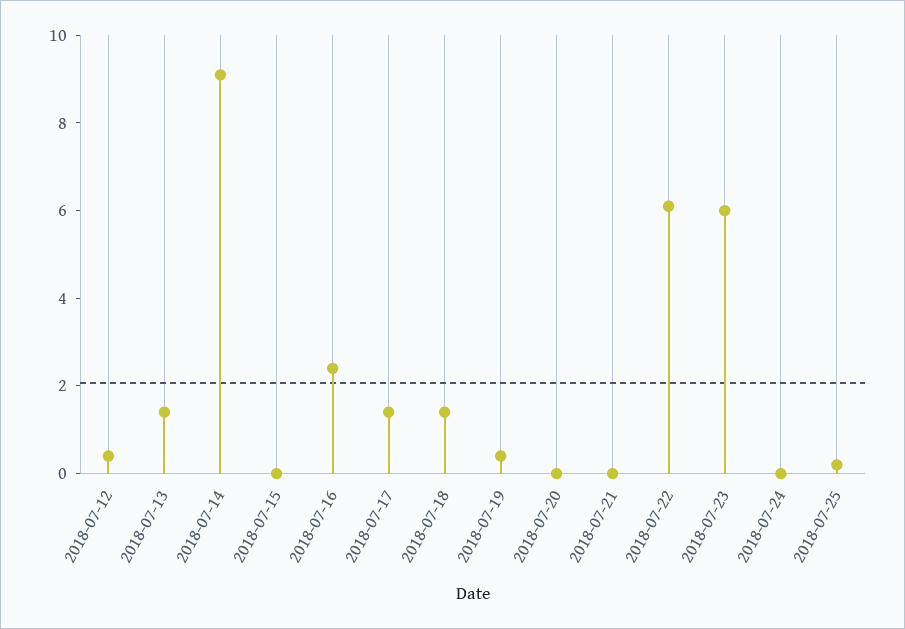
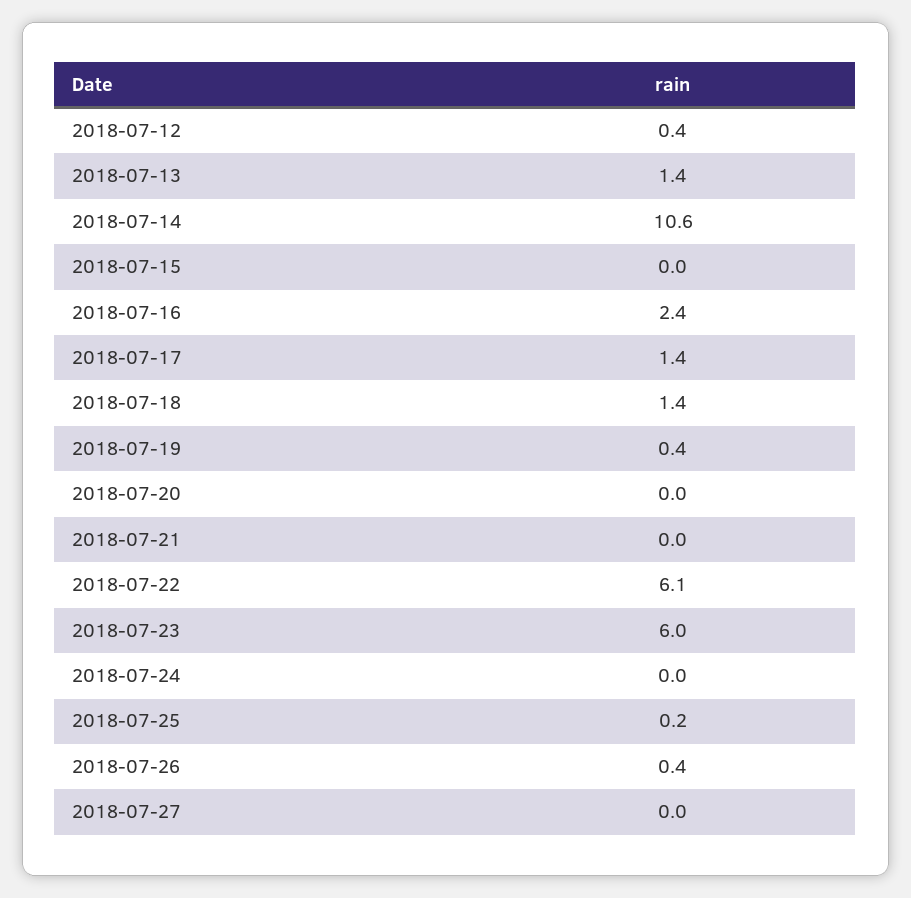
2018-07-14: 9 -> 10.6
2018-07-26: none -> 0.4
2018-07-27: none -> 0

